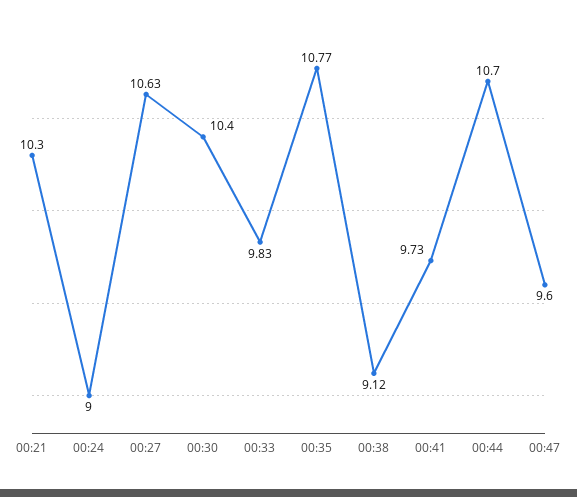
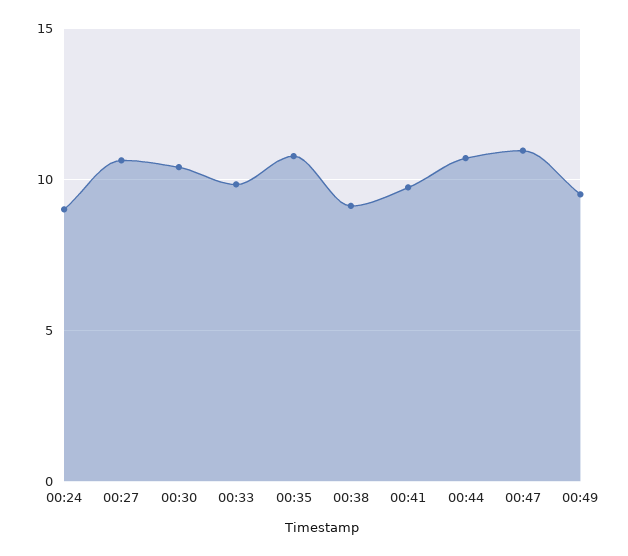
00:21: 10.3 -> none
00:47: 9.6 -> 11
00:49: none -> 9.5

